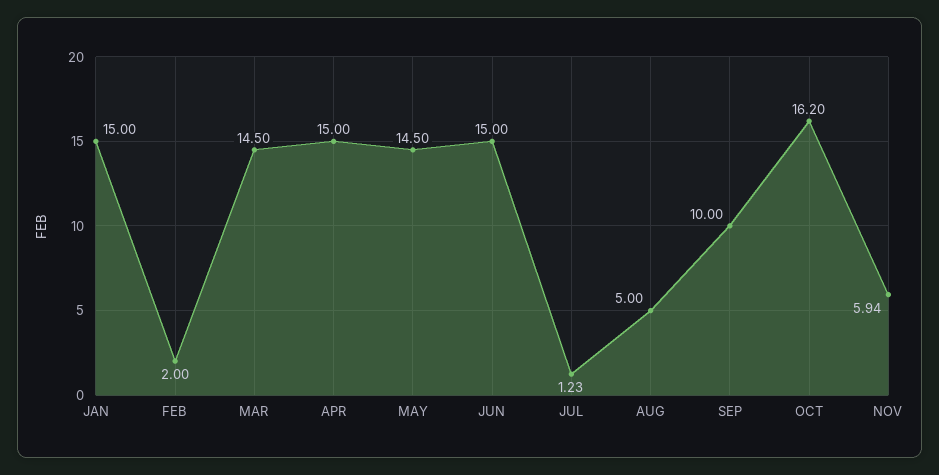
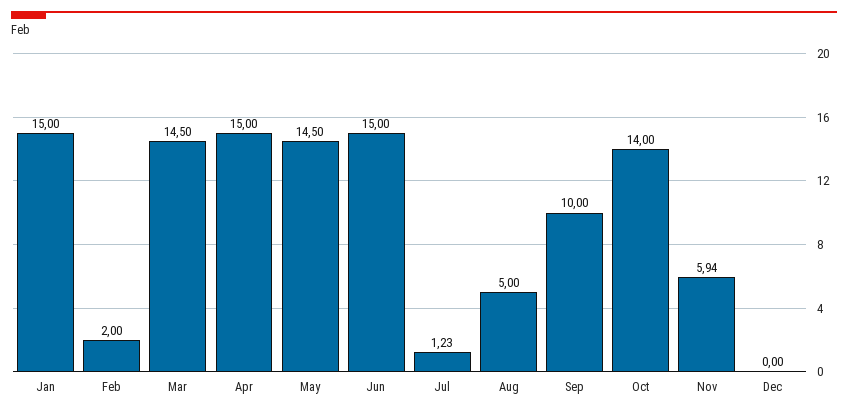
OCT: 16.2 -> 14
Dec: none -> 0

